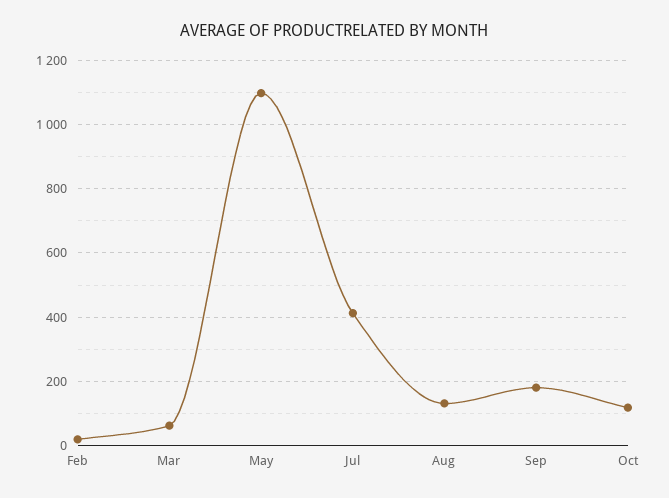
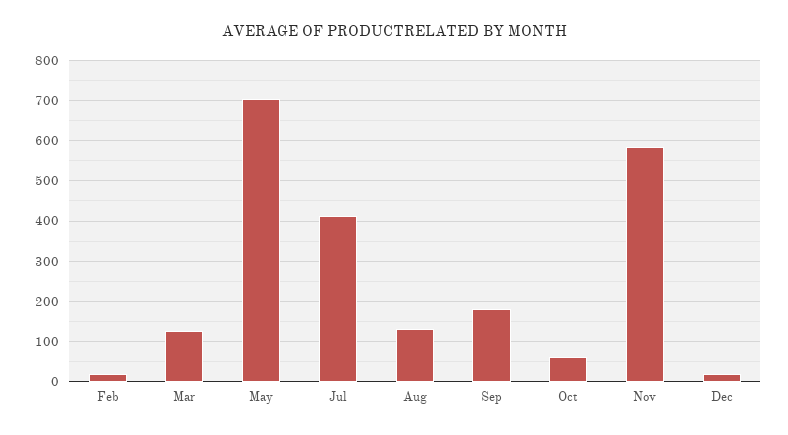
Mar: 60 -> 120
May: 1100 -> 700
Oct: 120 -> 60
Nov: none -> 580
Dec: none -> 20

